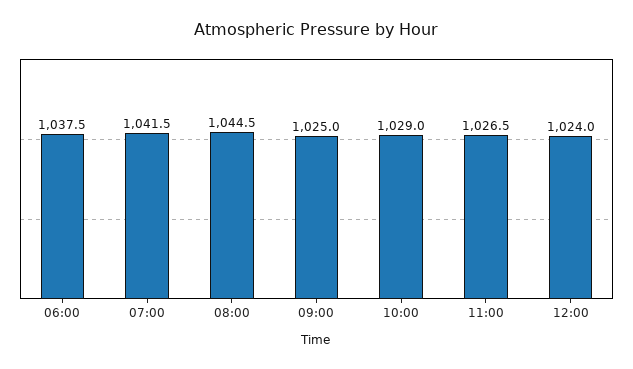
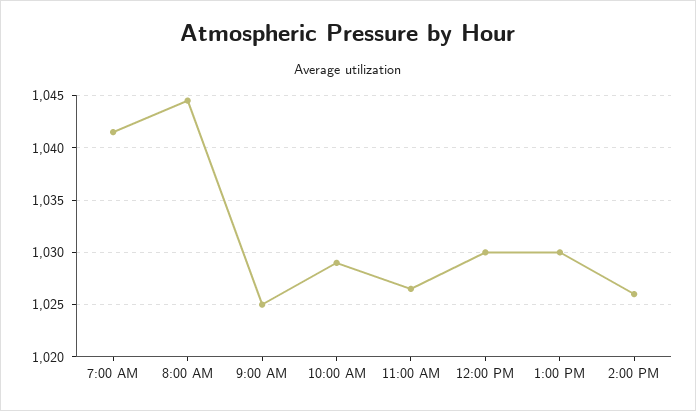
06:00: 1037.5 -> none
12:00: 1024 -> 1030
1:00 PM: none -> 1030
2:00 PM: none -> 1026

